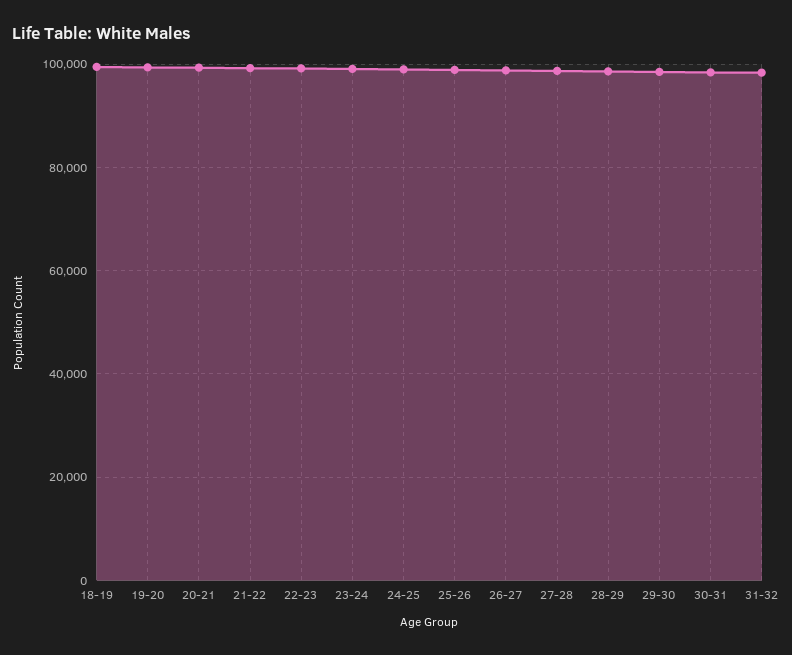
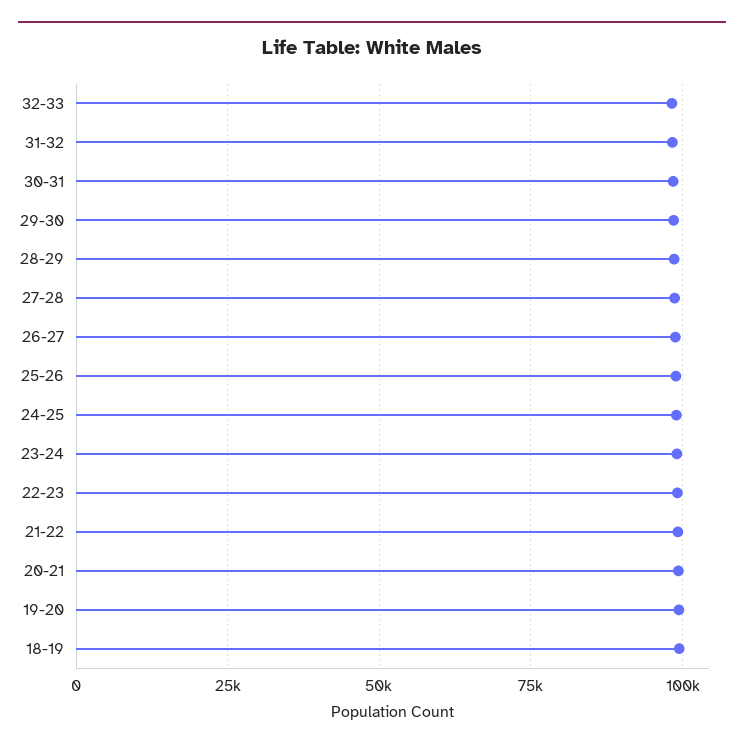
32-33: none -> 97500

